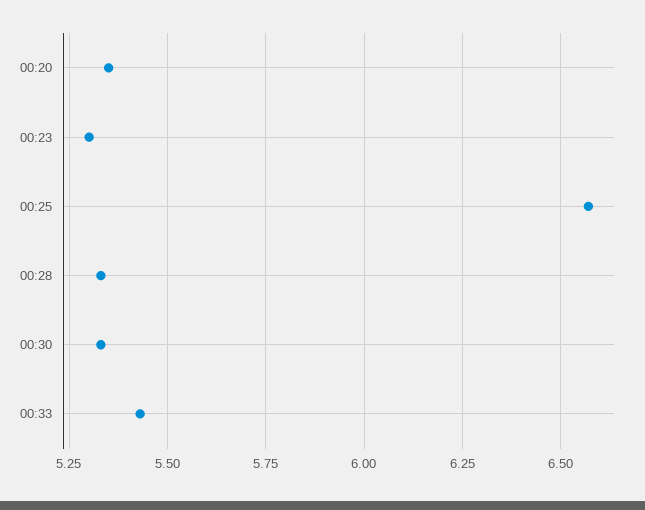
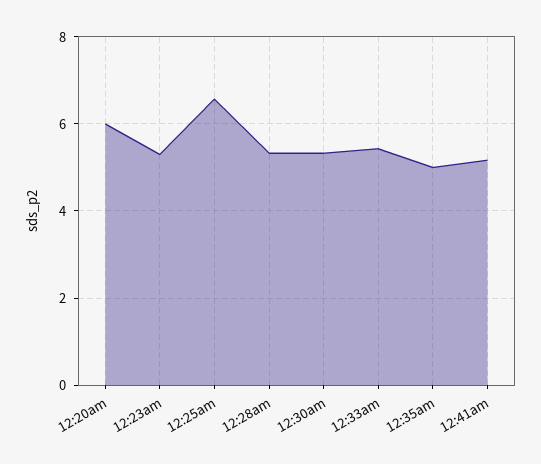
00:20: 5.35 -> 6
12:35am: none -> 5
12:41am: none -> 5.2

